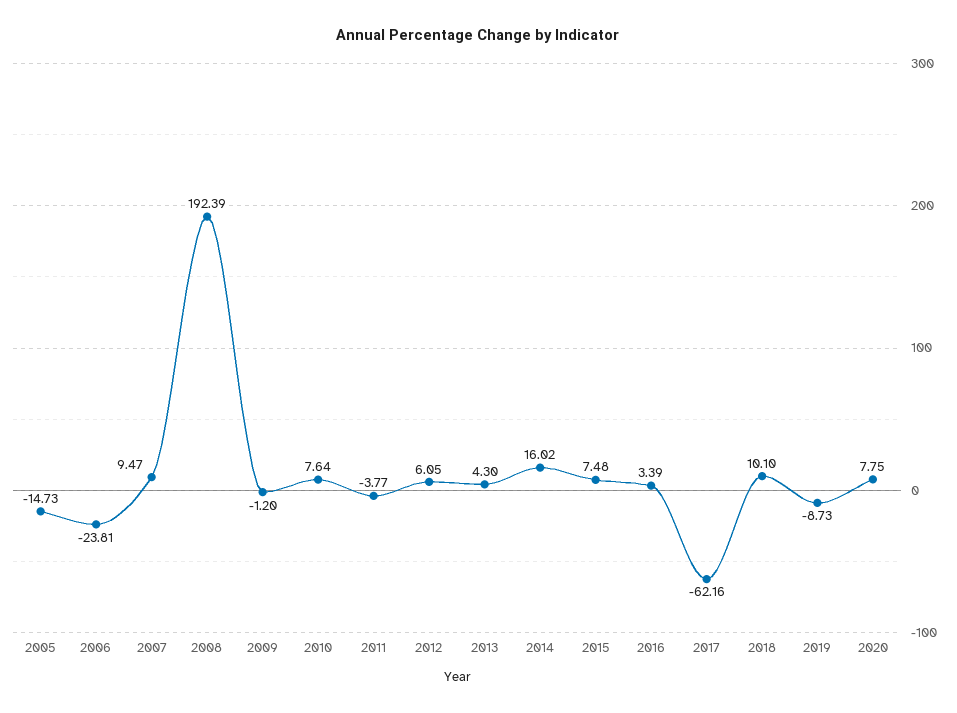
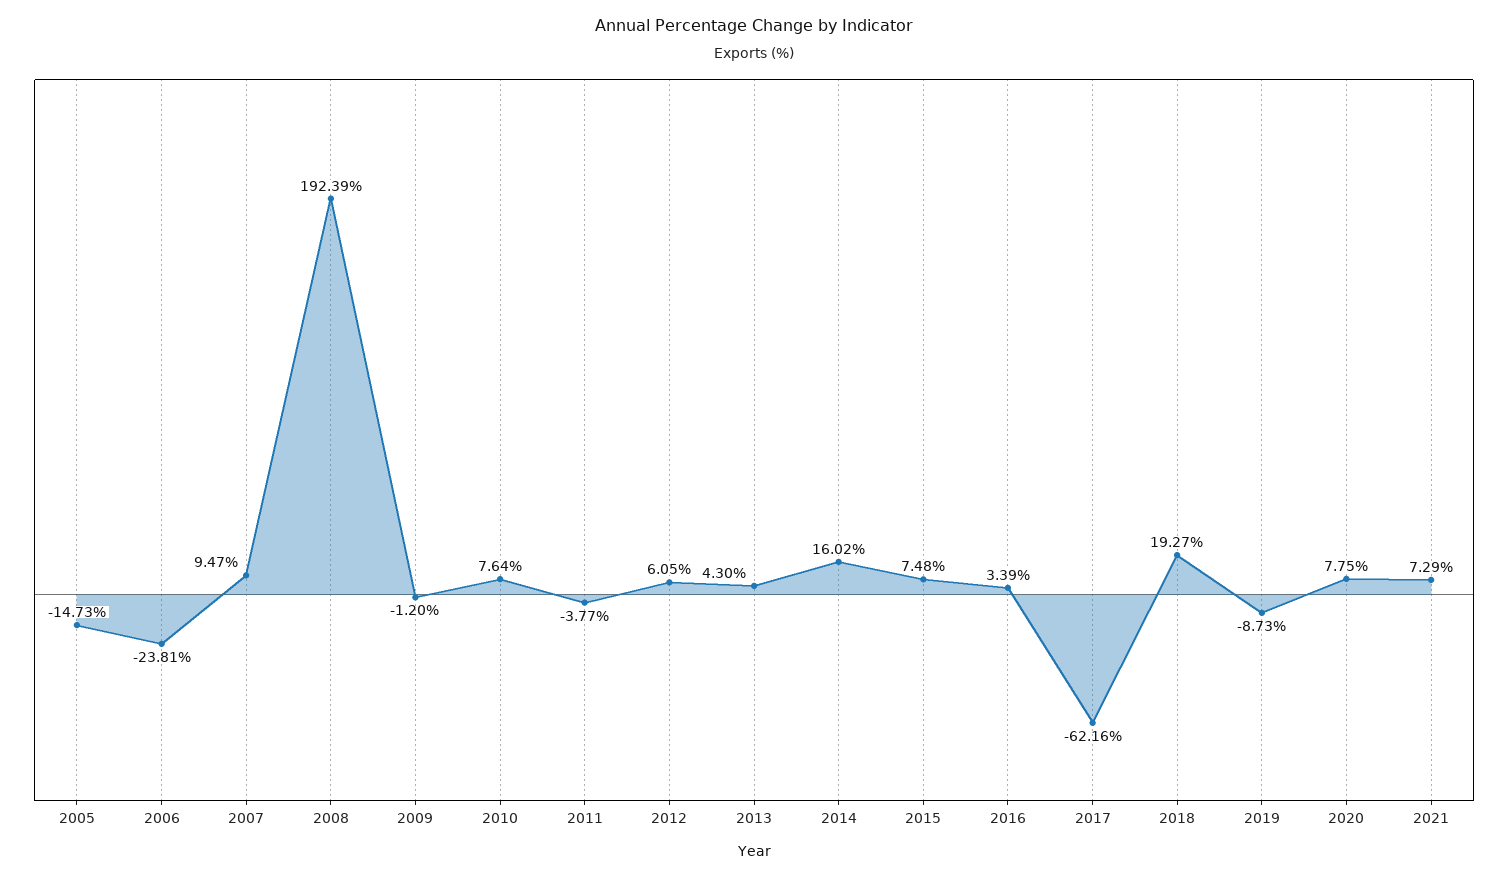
2018: 10.1 -> 19.27
2021: none -> 7.29

